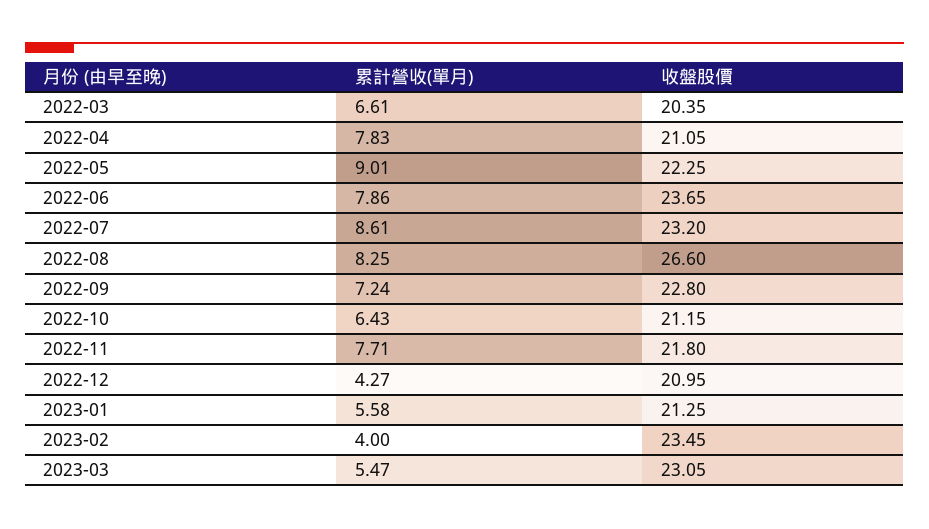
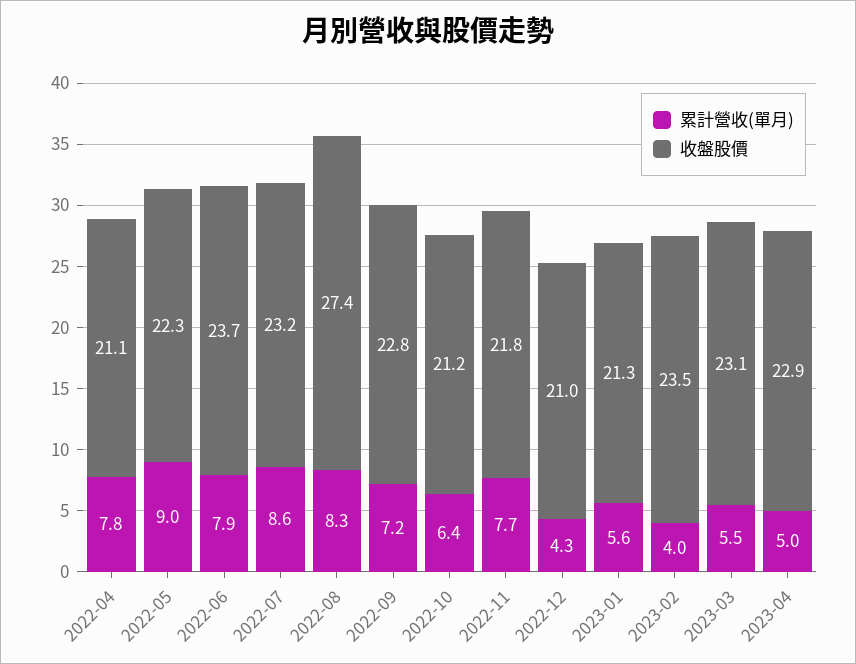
累計營收(單月), 2022-03: 6.61 -> none
收盤股價, 2022-03: 20.35 -> none
收盤股價, 2022-08: 26.6 -> 27.4
累計營收(單月), 2023-04: none -> 5
收盤股價, 2023-04: none -> 22.9

